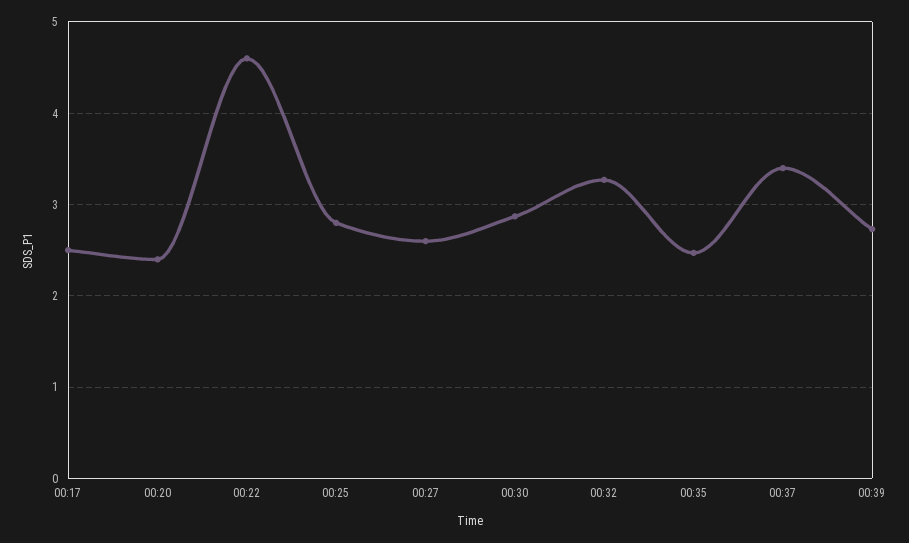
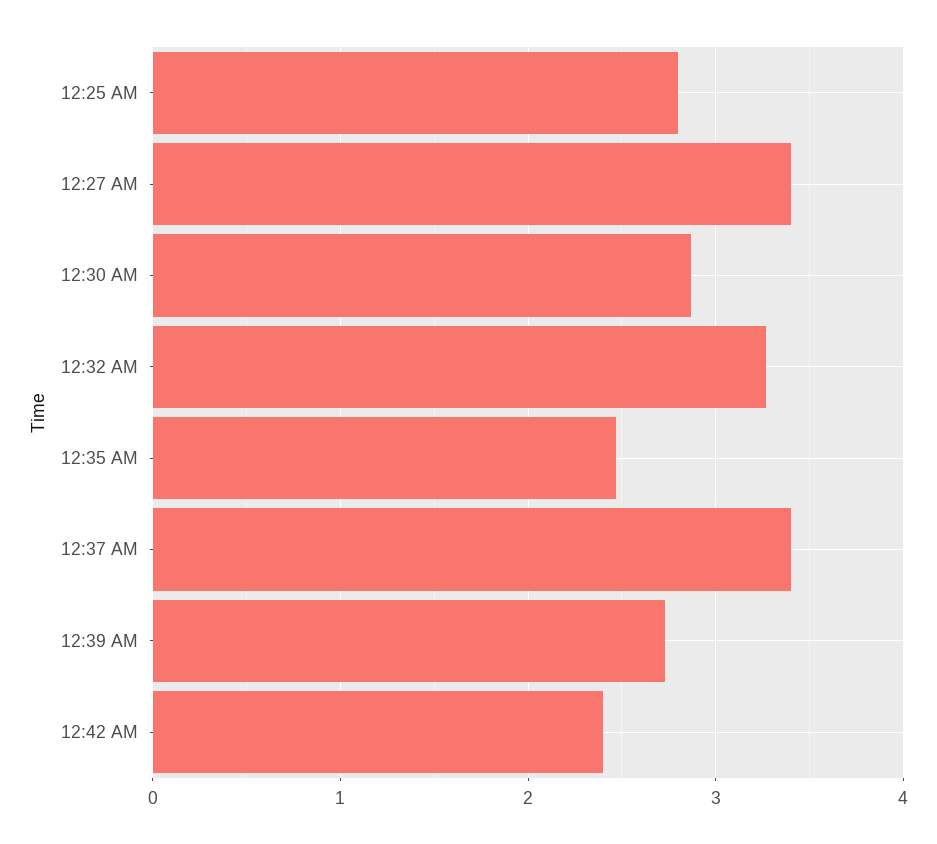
00:17: 2.5 -> none
00:20: 2.4 -> none
00:22: 4.6 -> none
00:27: 2.6 -> 3.4
12:42 AM: none -> 2.4

